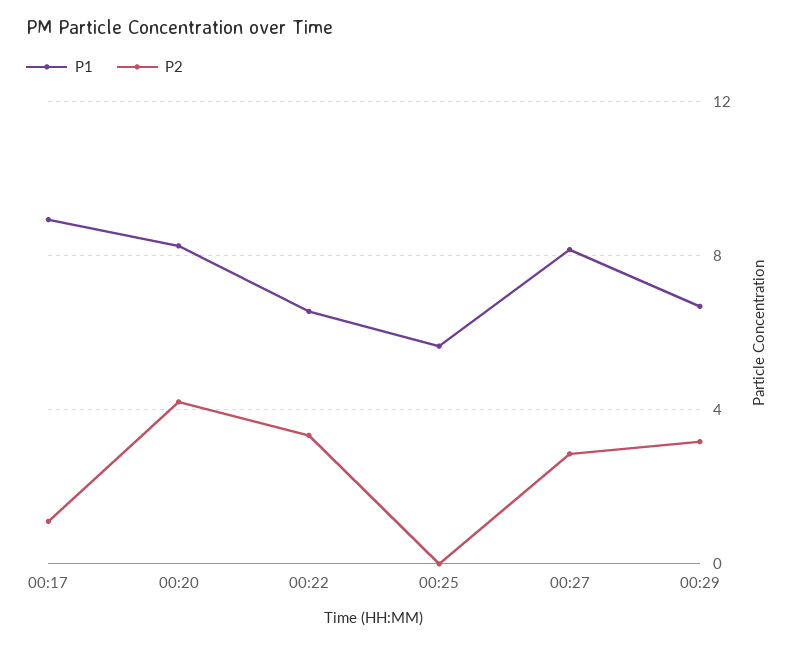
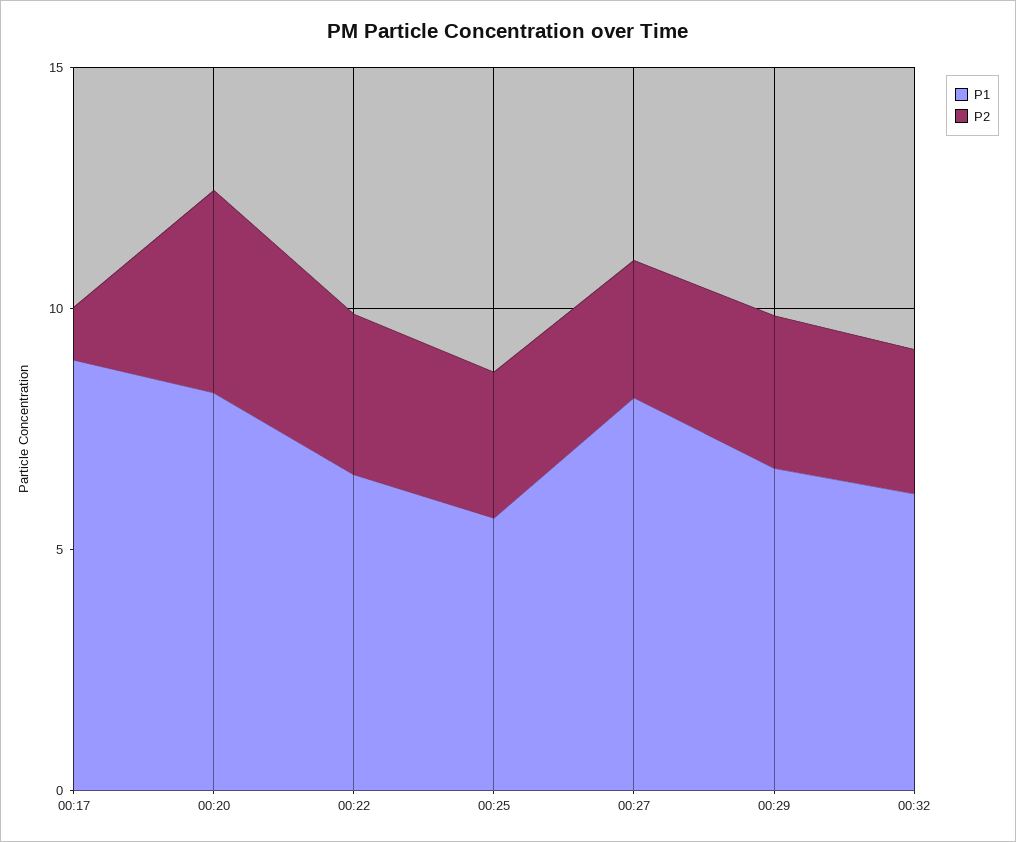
P2, 00:25: 0 -> 3
P1, 00:32: none -> 6
P2, 00:32: none -> 3

